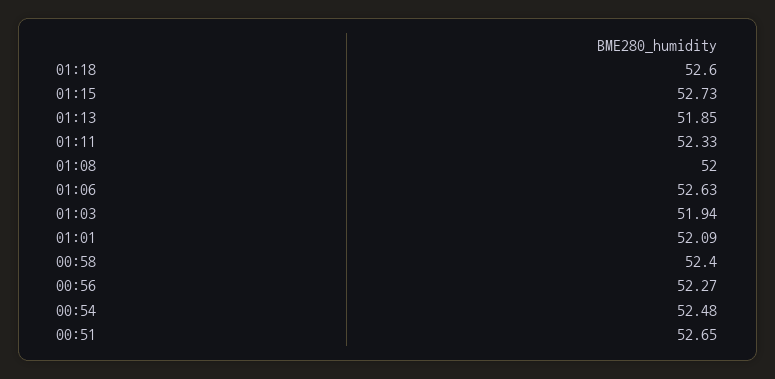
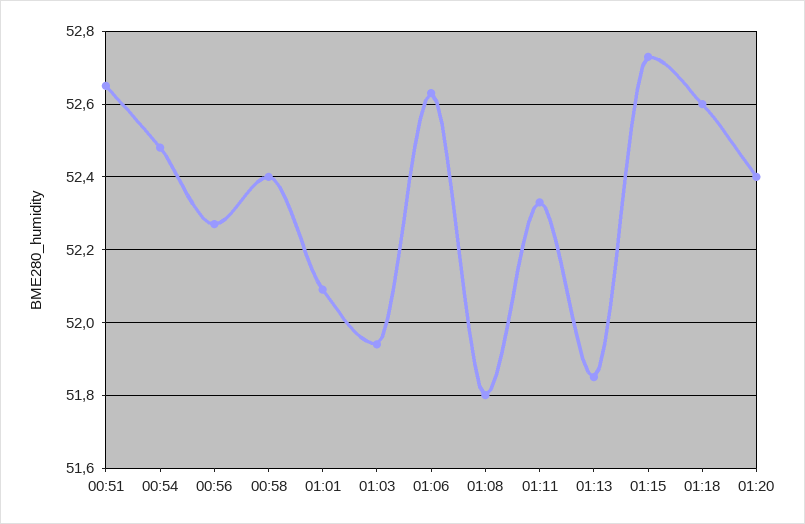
01:08: 52 -> 51.8
01:20: none -> 52.4

